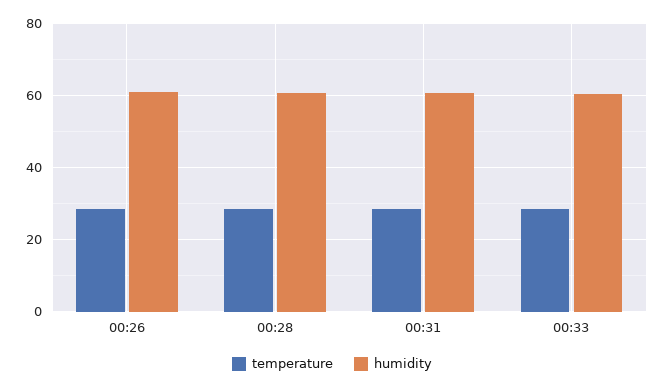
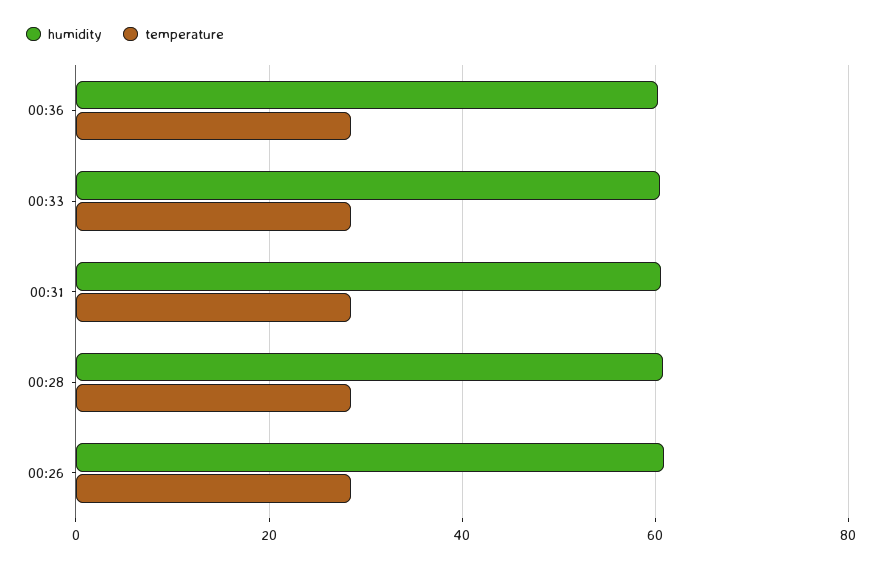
humidity, 00:36: none -> 60
temperature, 00:36: none -> 28

